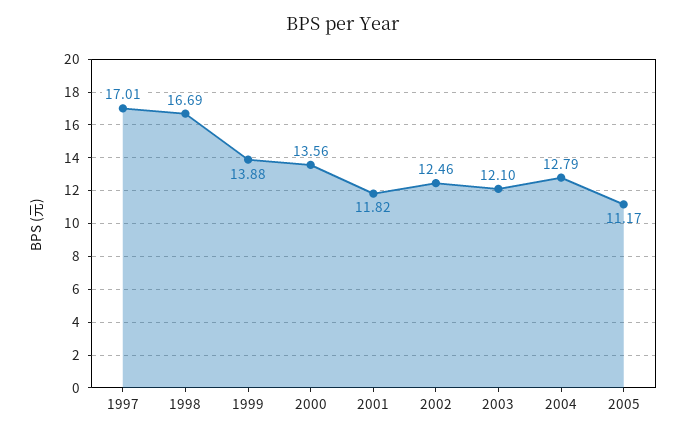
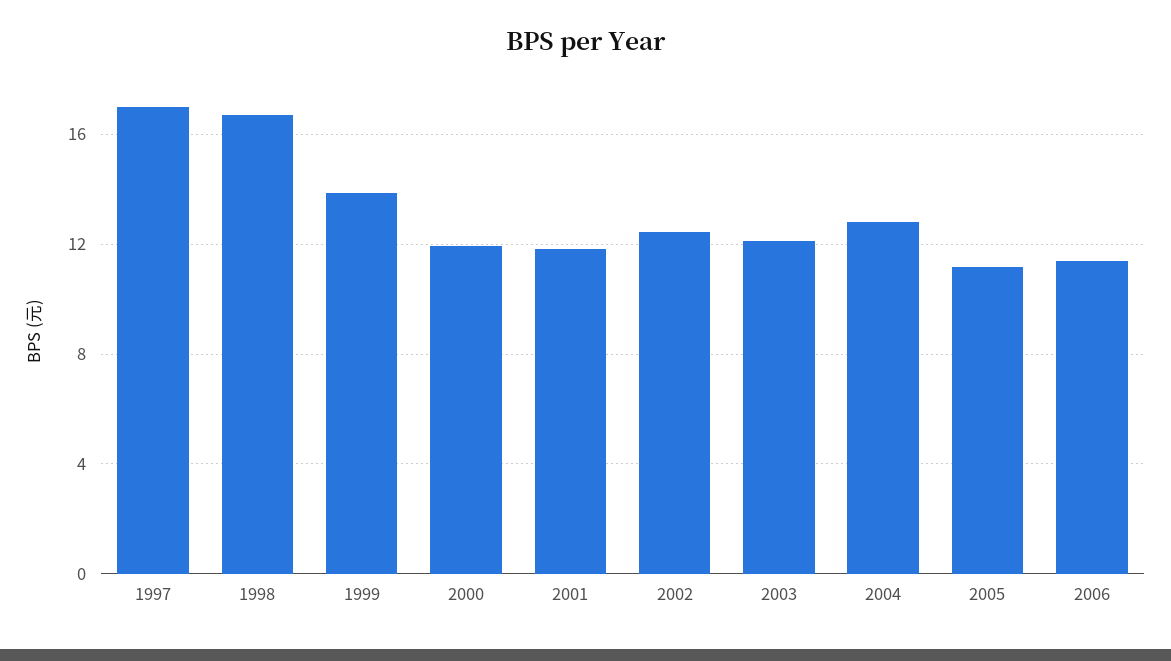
2000: 13.56 -> 12
2006: none -> 11.5

